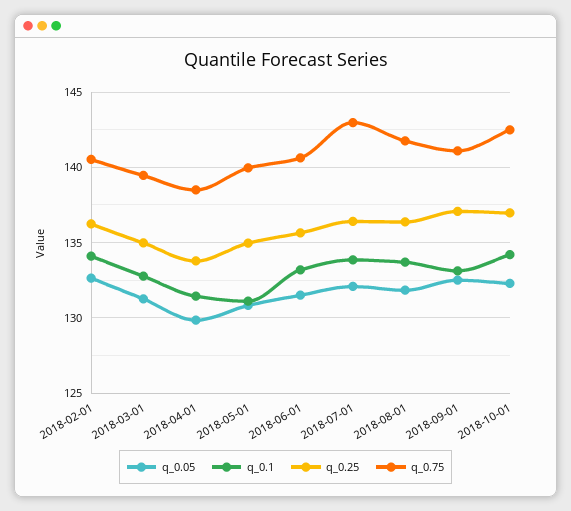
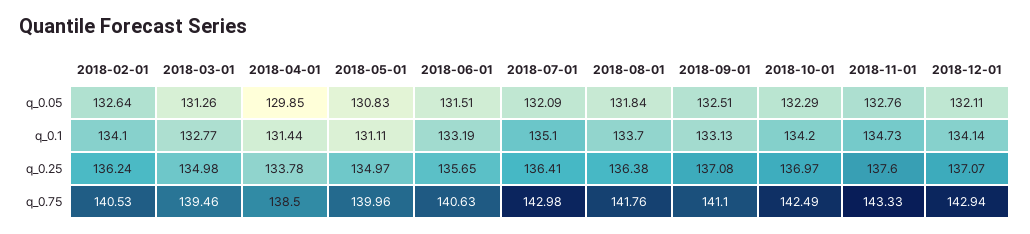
q_0.1, 2018-07-01: 134 -> 135.1
q_0.05, 2018-11-01: none -> 132.76
q_0.05, 2018-12-01: none -> 132.11
q_0.1, 2018-11-01: none -> 134.73
q_0.1, 2018-12-01: none -> 134.14
q_0.25, 2018-11-01: none -> 137.6
q_0.25, 2018-12-01: none -> 137.07
q_0.75, 2018-11-01: none -> 143.33
q_0.75, 2018-12-01: none -> 142.94

